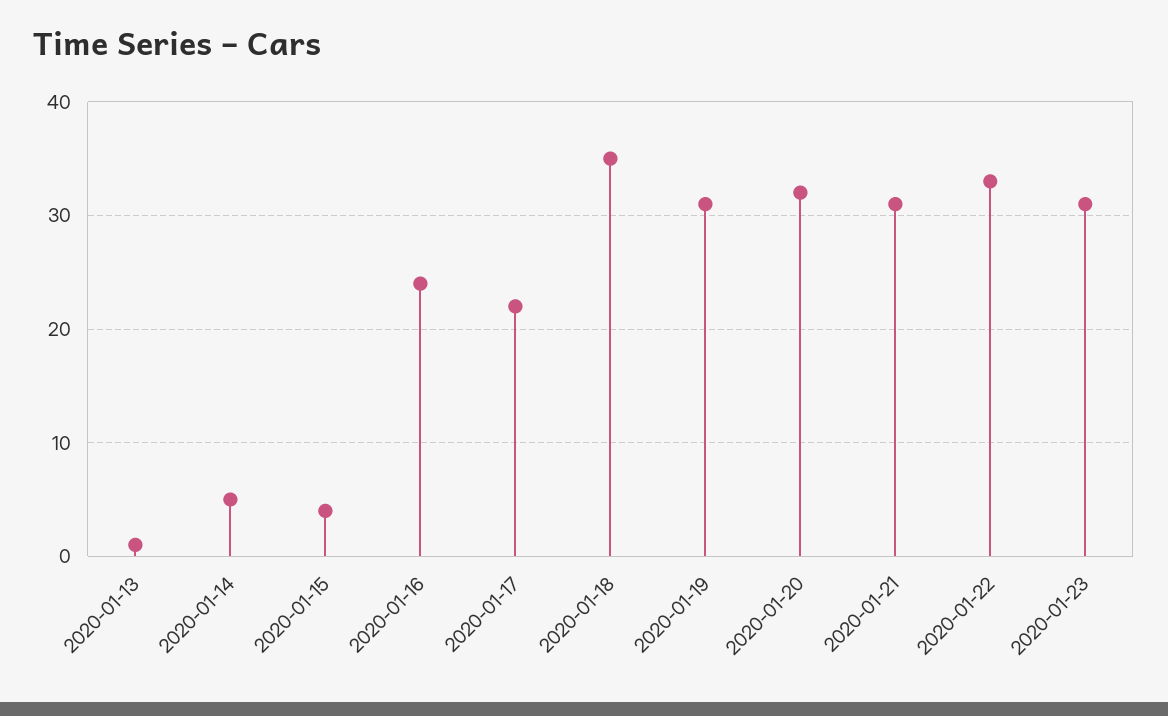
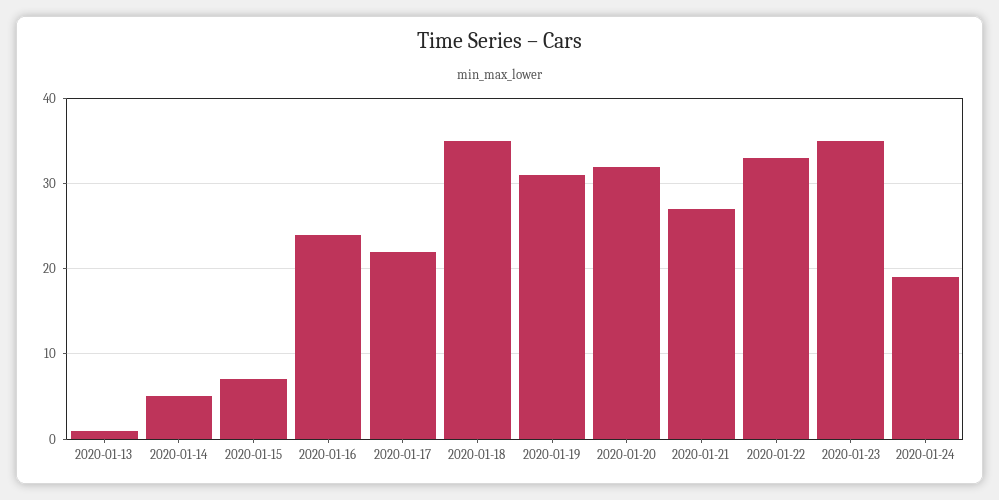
2020-01-15: 4 -> 7
2020-01-21: 31 -> 27
2020-01-23: 31 -> 35
2020-01-24: none -> 19

